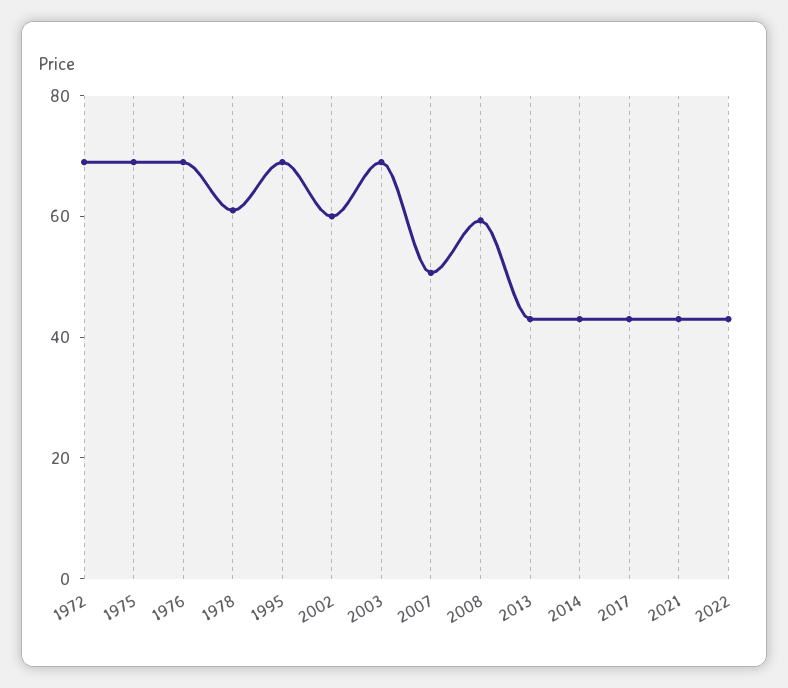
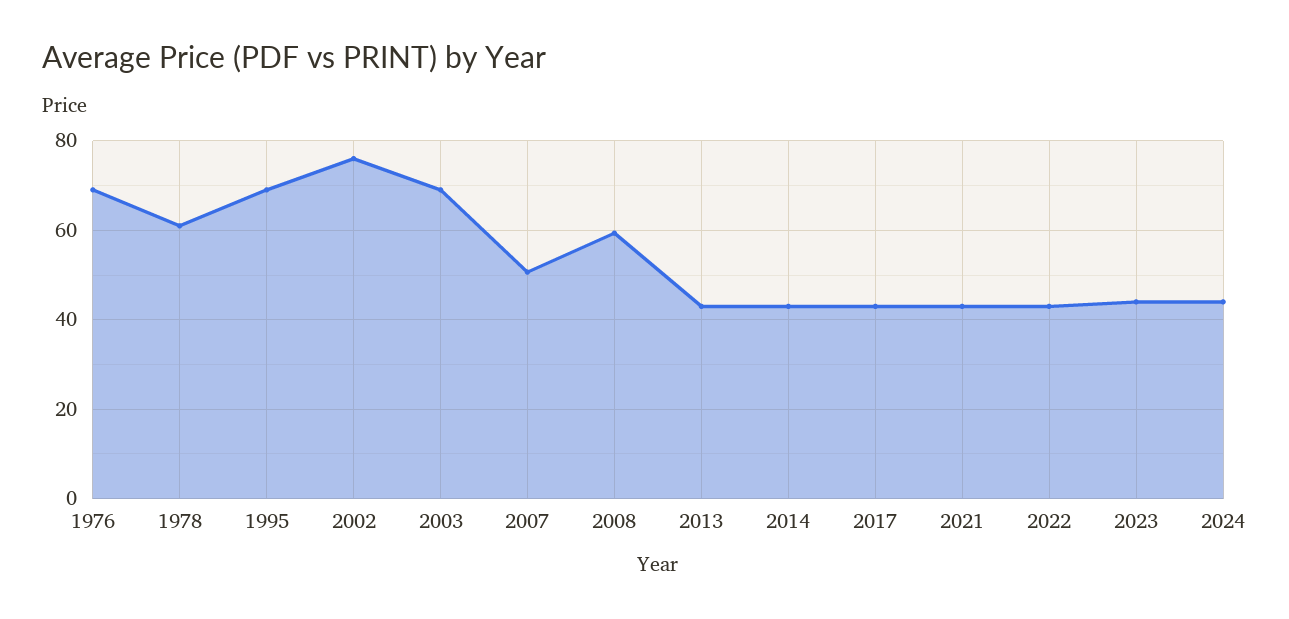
1972: 70 -> none
1975: 70 -> none
2002: 60 -> 76
2023: none -> 44
2024: none -> 44

